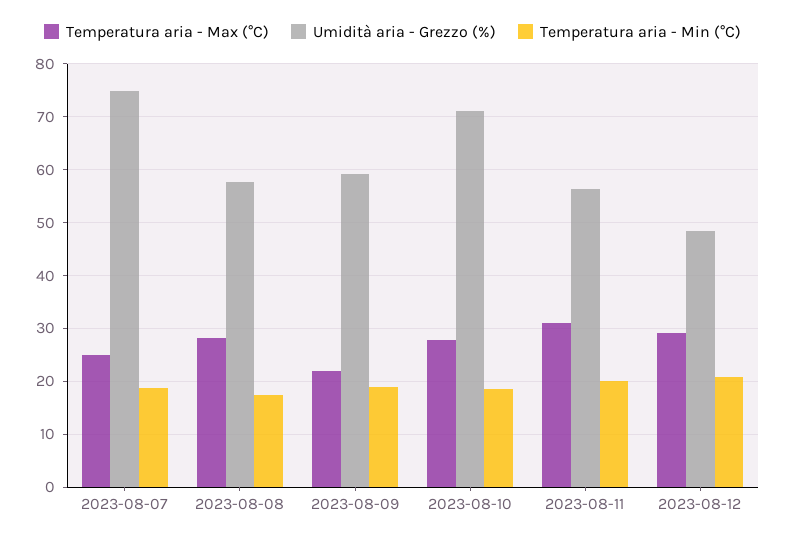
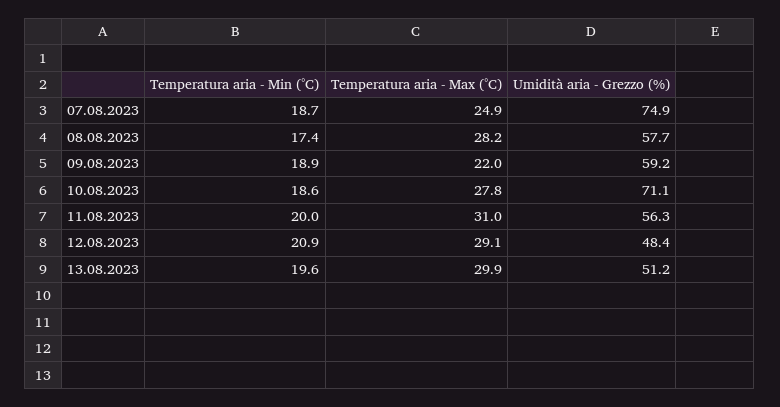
Temperatura aria - Min (°C), 13.08.2023: none -> 19.6
Temperatura aria - Max (°C), 13.08.2023: none -> 29.9
Umidità aria - Grezzo (%), 13.08.2023: none -> 51.2

